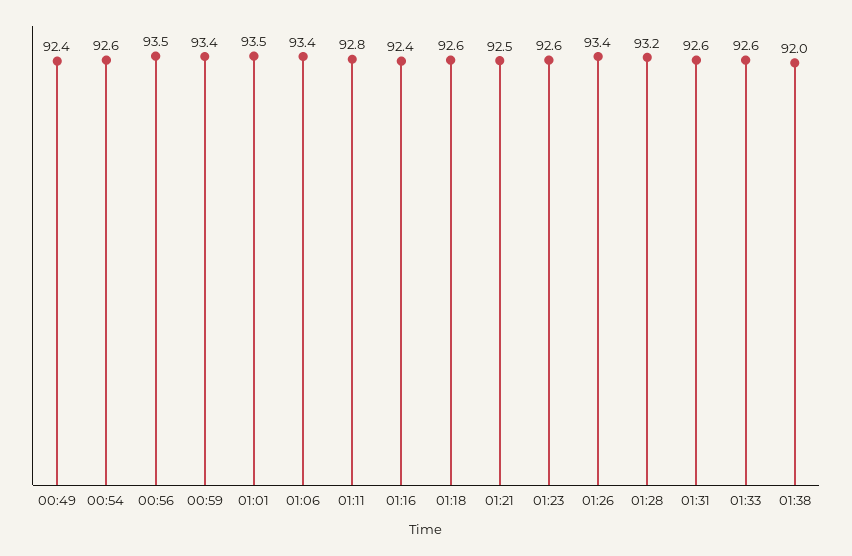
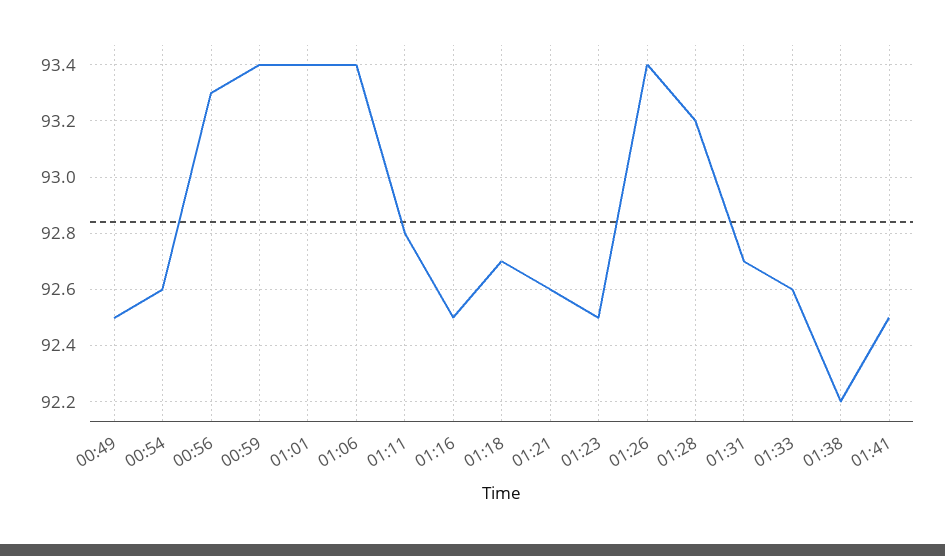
00:49: 92.4 -> 92.5
00:56: 93.5 -> 93.3
01:01: 93.5 -> 93.4
01:16: 92.4 -> 92.5
01:18: 92.6 -> 92.7
01:21: 92.5 -> 92.6
01:23: 92.6 -> 92.5
01:31: 92.6 -> 92.7
01:38: 92 -> 92.2
01:41: none -> 92.5

